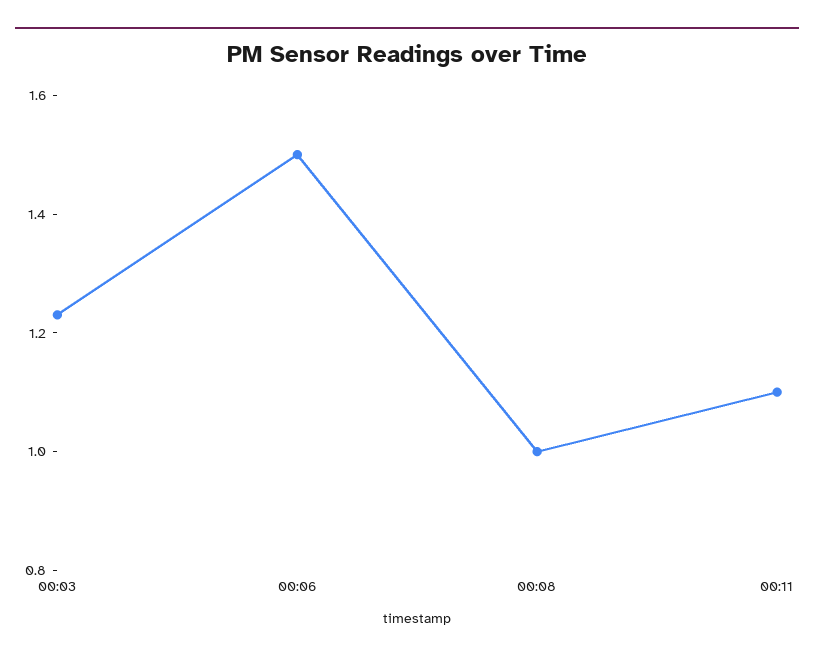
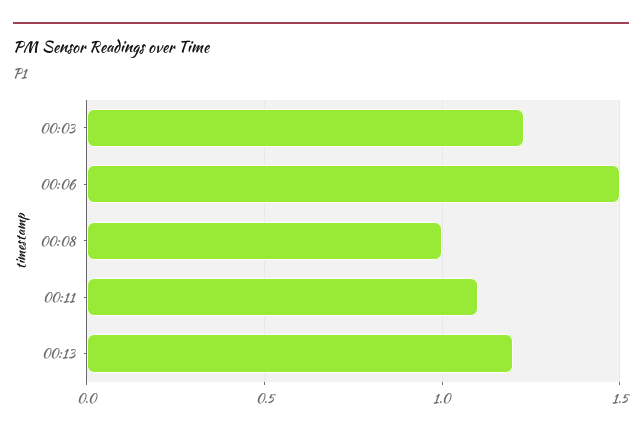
00:13: none -> 1.2

